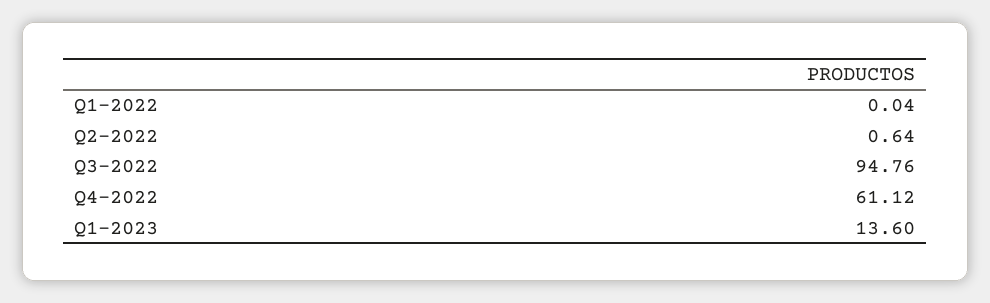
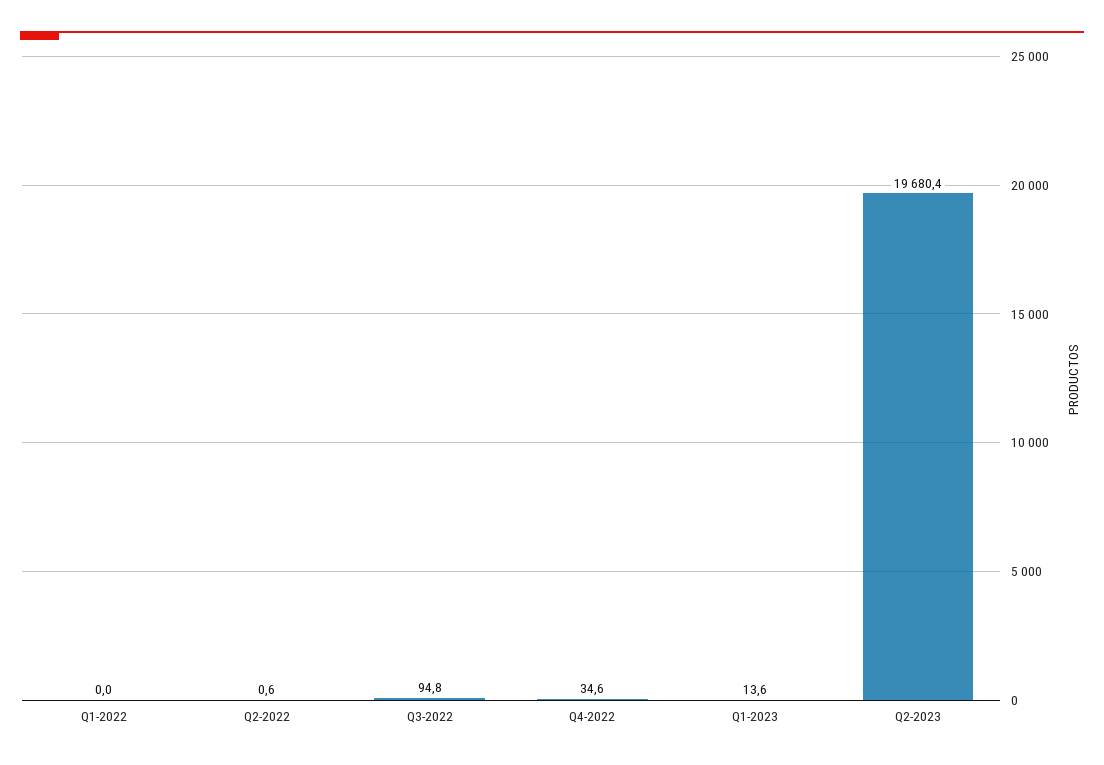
Q4-2022: 61.12 -> 34.6
Q2-2023: none -> 19680.4

